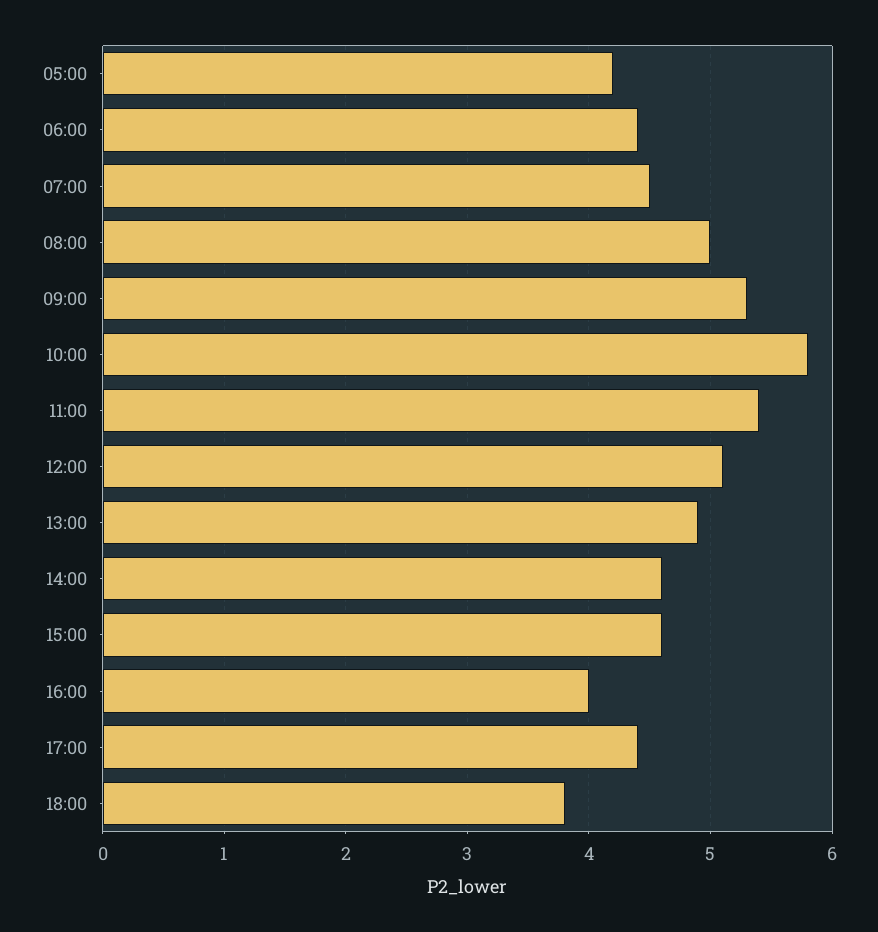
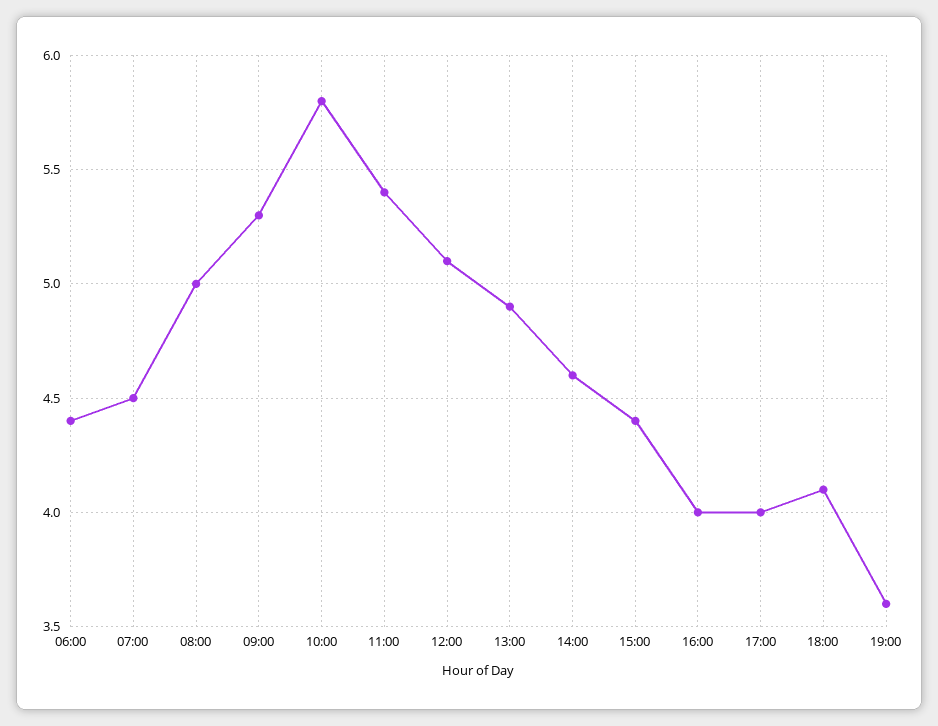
05:00: 4.2 -> none
15:00: 4.6 -> 4.4
17:00: 4.4 -> 4
18:00: 3.8 -> 4.1
19:00: none -> 3.6

